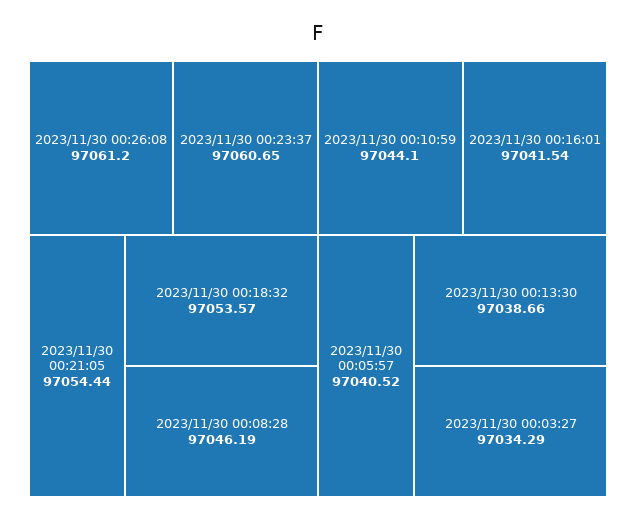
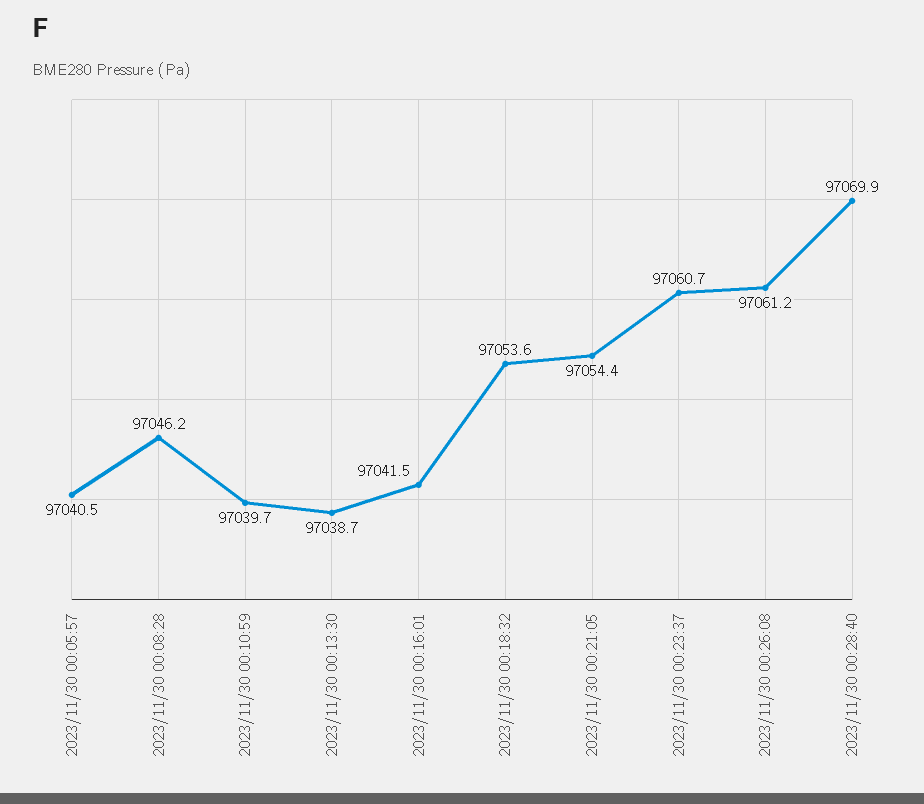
2023/11/30 00:10:59: 97044.1 -> 97039.7
2023/11/30 00:03:27: 97034.29 -> none
2023/11/30 00:28:40: none -> 97069.9

